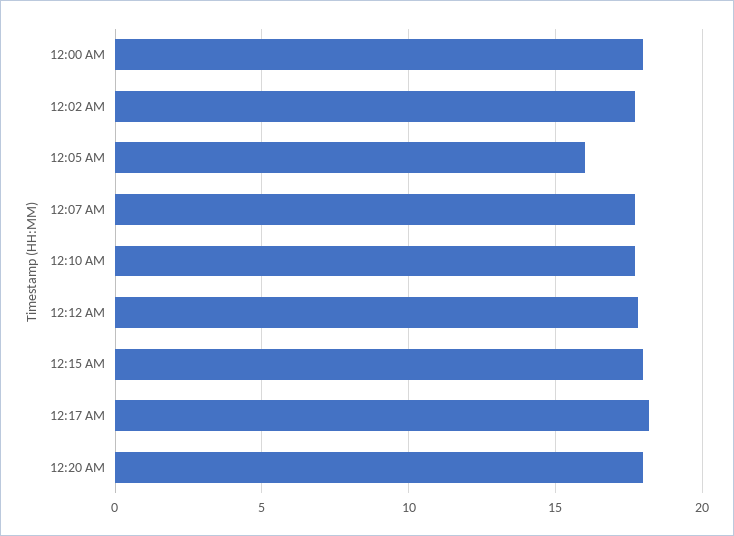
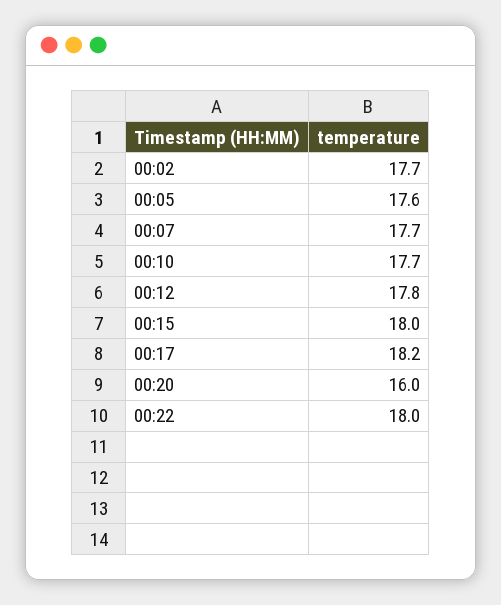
12:00 AM: 18 -> none
12:05 AM: 16 -> 17.6
12:20 AM: 18 -> 16
00:22: none -> 18

